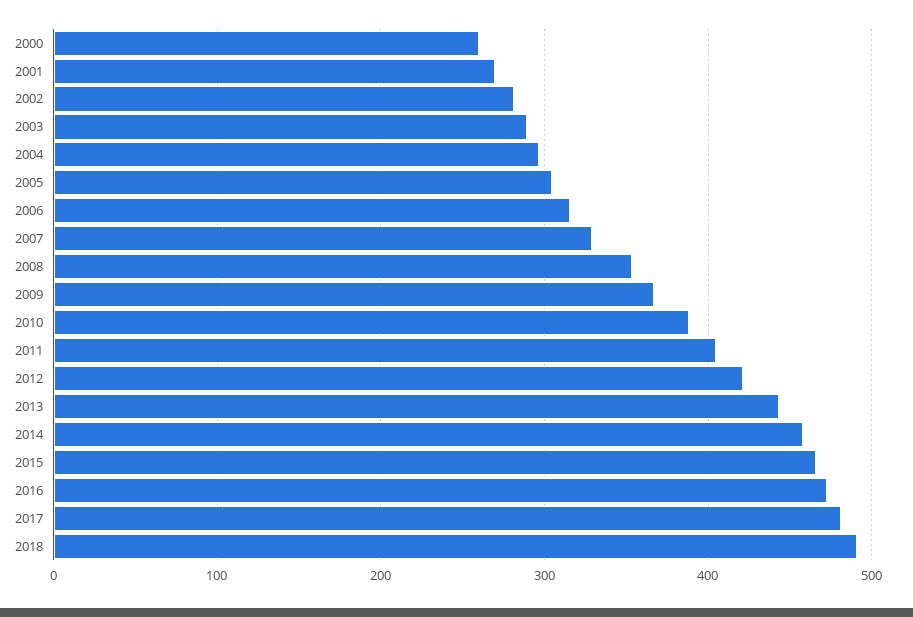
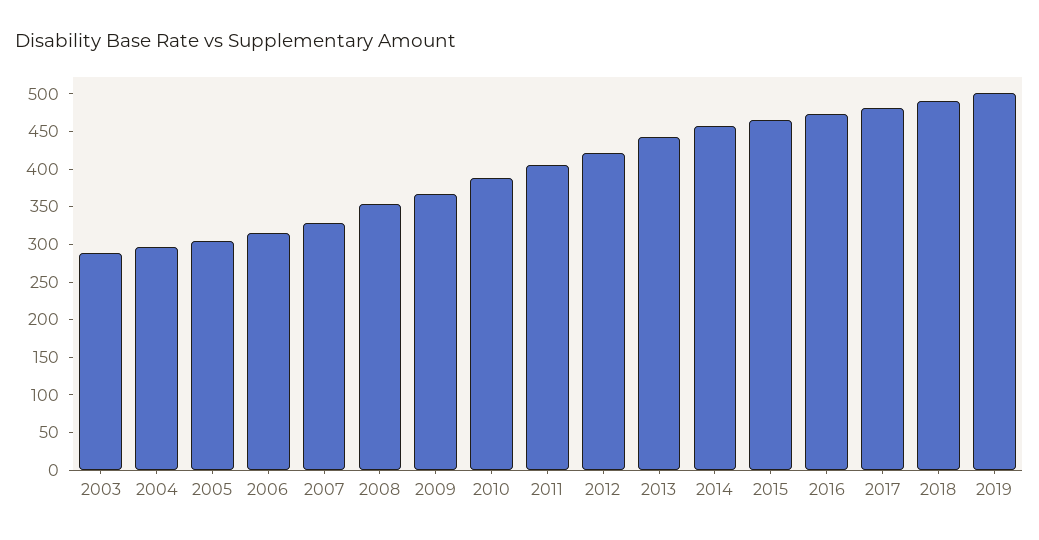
2000: 260 -> none
2001: 270 -> none
2002: 280 -> none
2019: none -> 500

